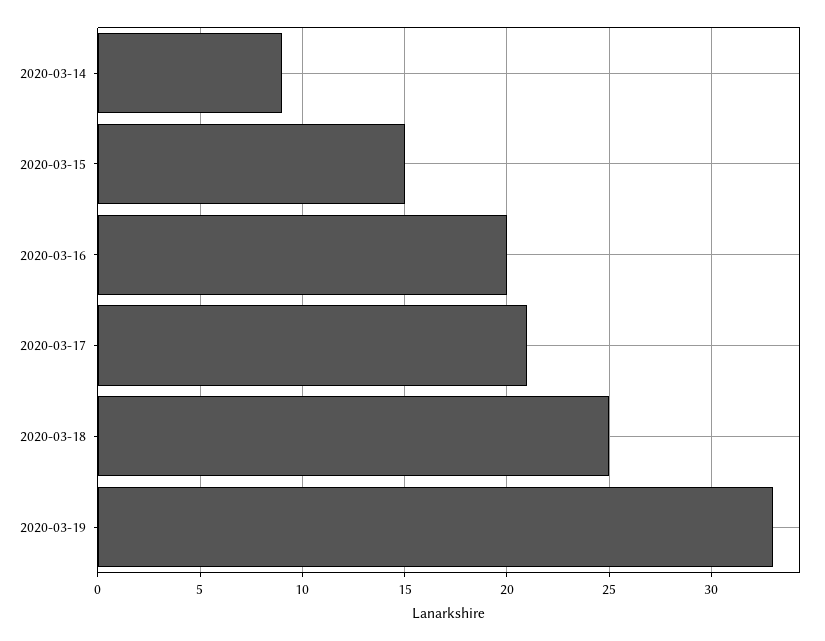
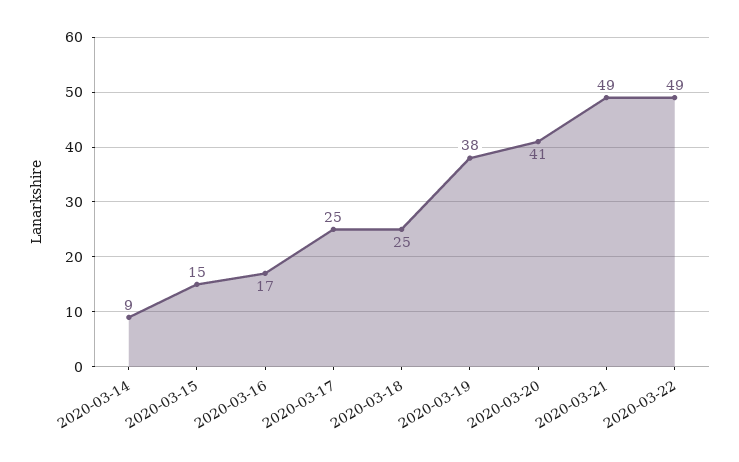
2020-03-16: 20 -> 17
2020-03-17: 21 -> 25
2020-03-19: 33 -> 38
2020-03-20: none -> 41
2020-03-21: none -> 49
2020-03-22: none -> 49

